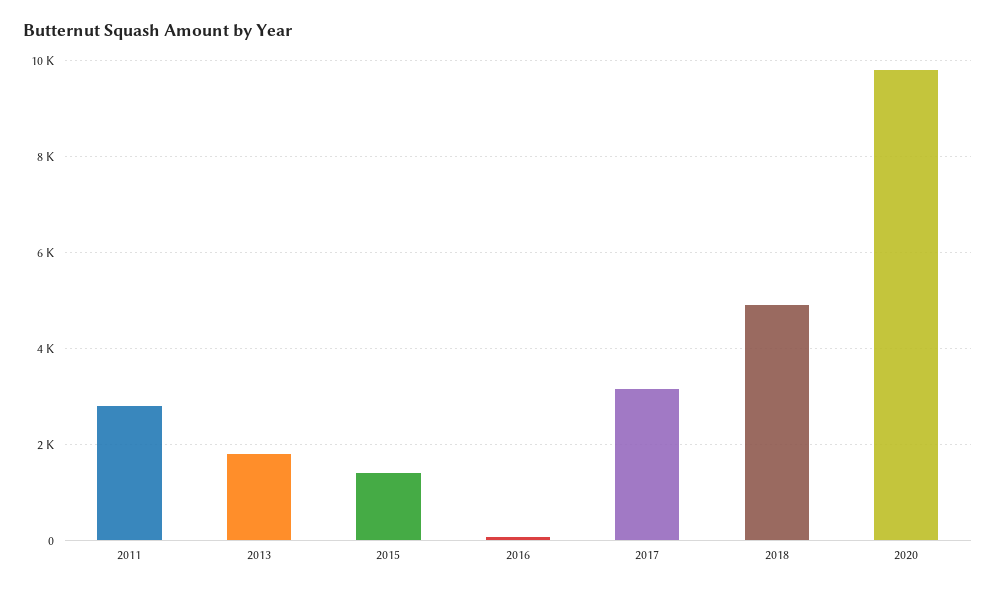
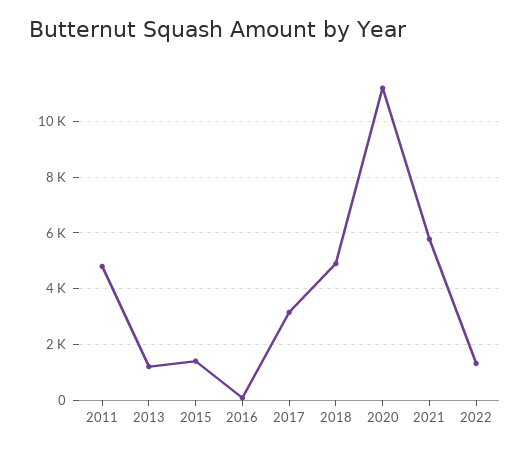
2011: 2800 -> 4750
2013: 1800 -> 1250
2020: 9800 -> 11250
2021: none -> 5750
2022: none -> 1250

